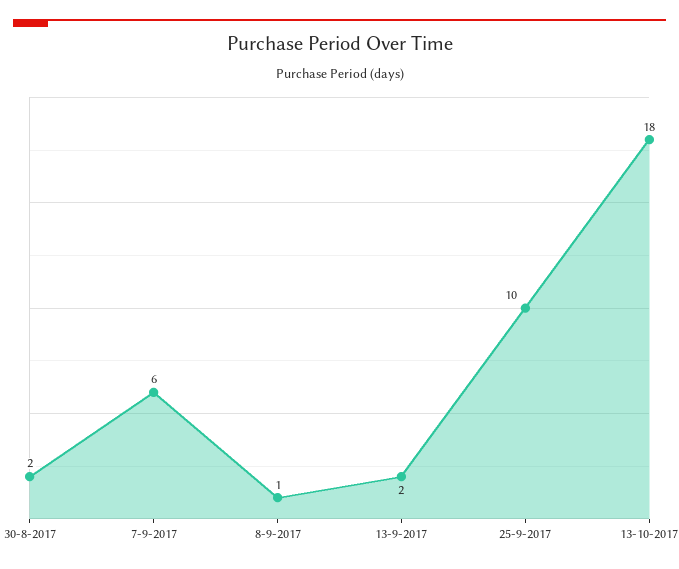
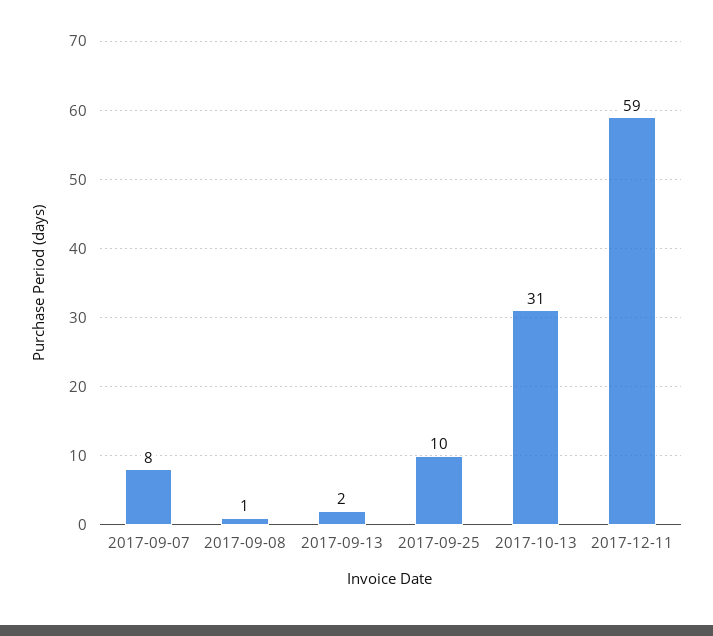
30-8-2017: 2 -> none
7-9-2017: 6 -> 8
13-10-2017: 18 -> 31
2017-12-11: none -> 59

